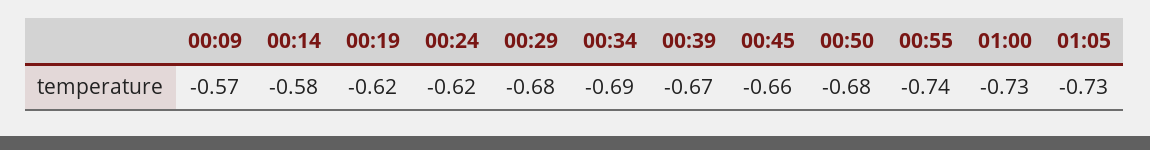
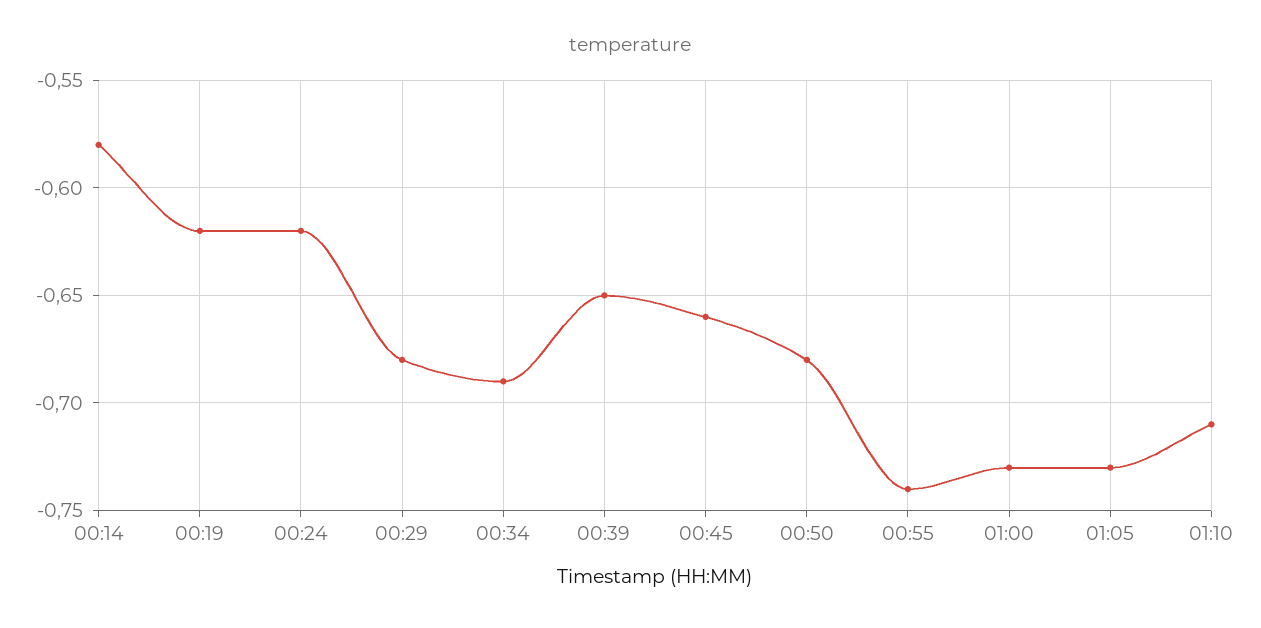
00:09: -0.57 -> none
00:39: -0.67 -> -0.65
01:10: none -> -0.71

